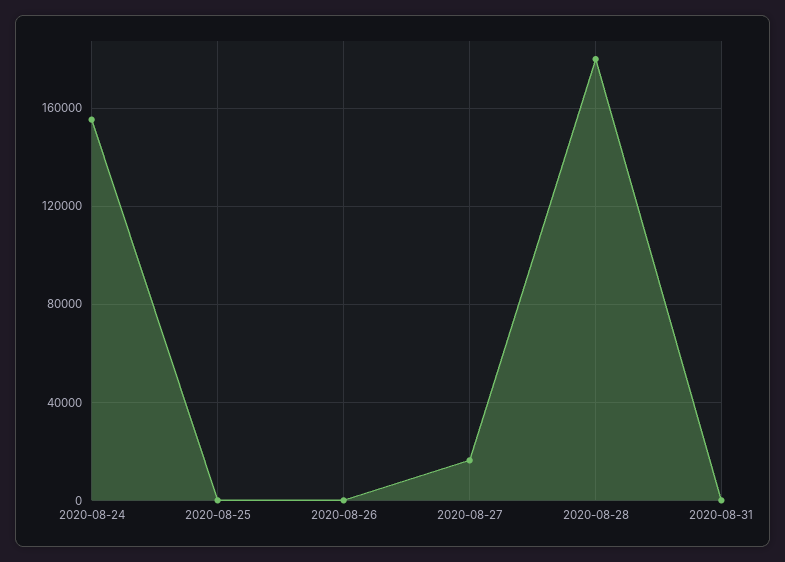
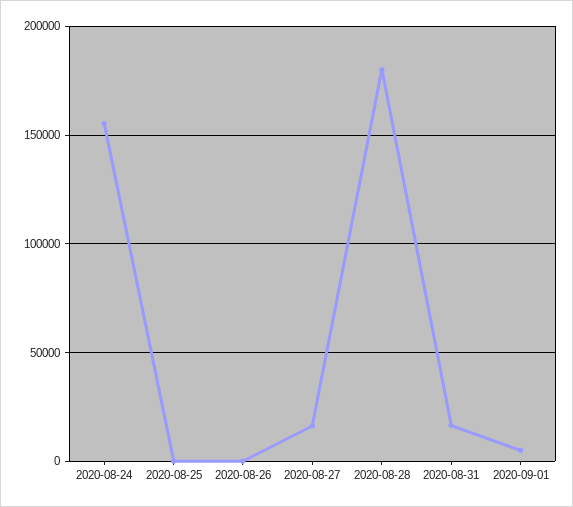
2020-08-31: 0 -> 15000
2020-09-01: none -> 5000

